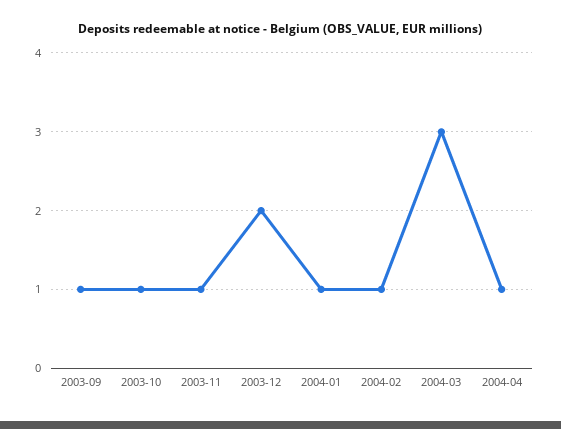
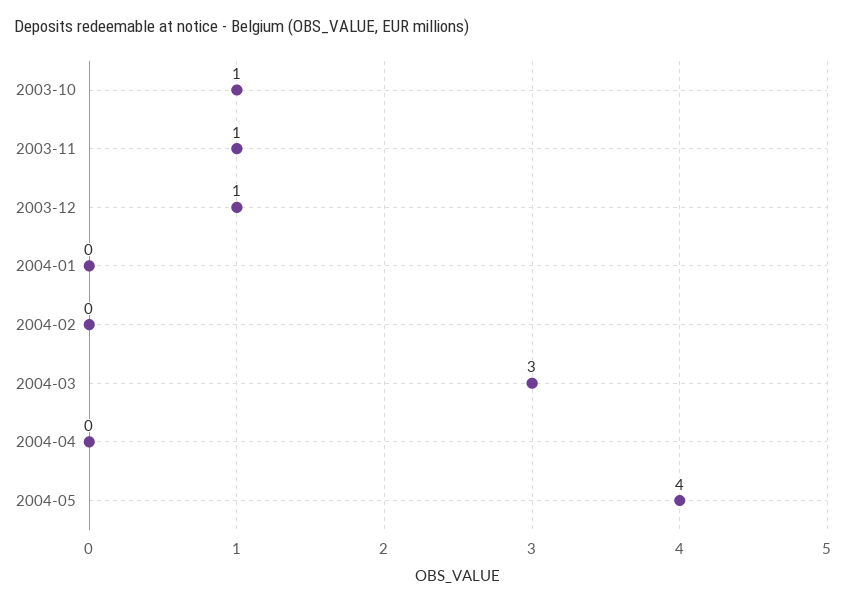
2003-09: 1 -> none
2003-12: 2 -> 1
2004-01: 1 -> 0
2004-02: 1 -> 0
2004-04: 1 -> 0
2004-05: none -> 4

